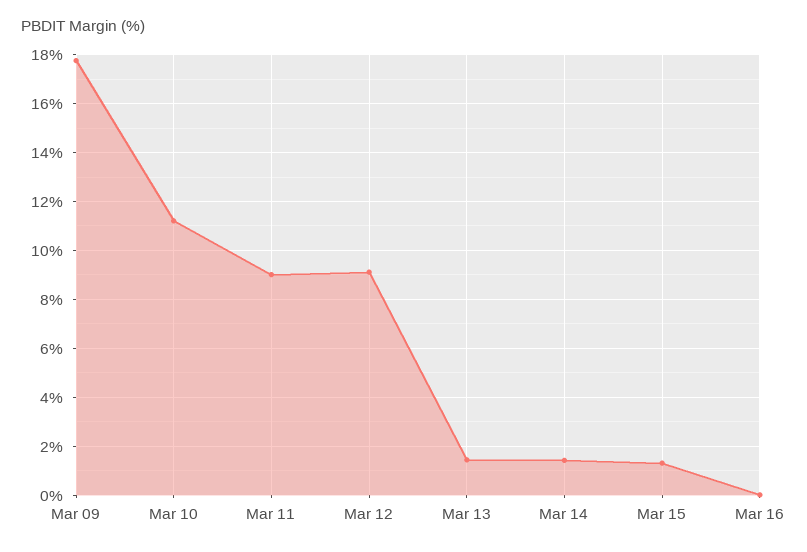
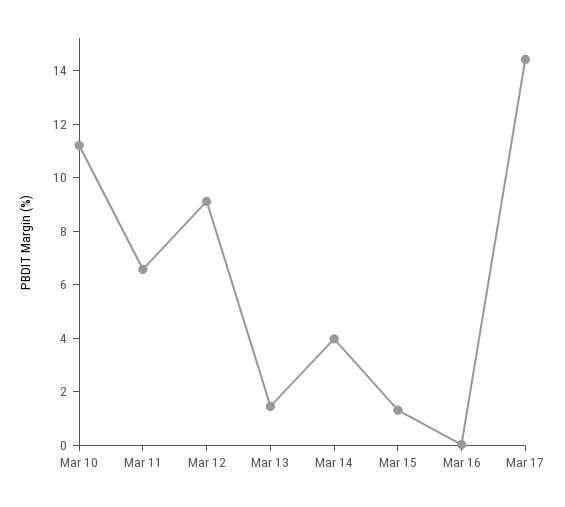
Mar 09: 17.75 -> none
Mar 11: 9 -> 6.5
Mar 14: 1.5 -> 4
Mar 17: none -> 14.5

